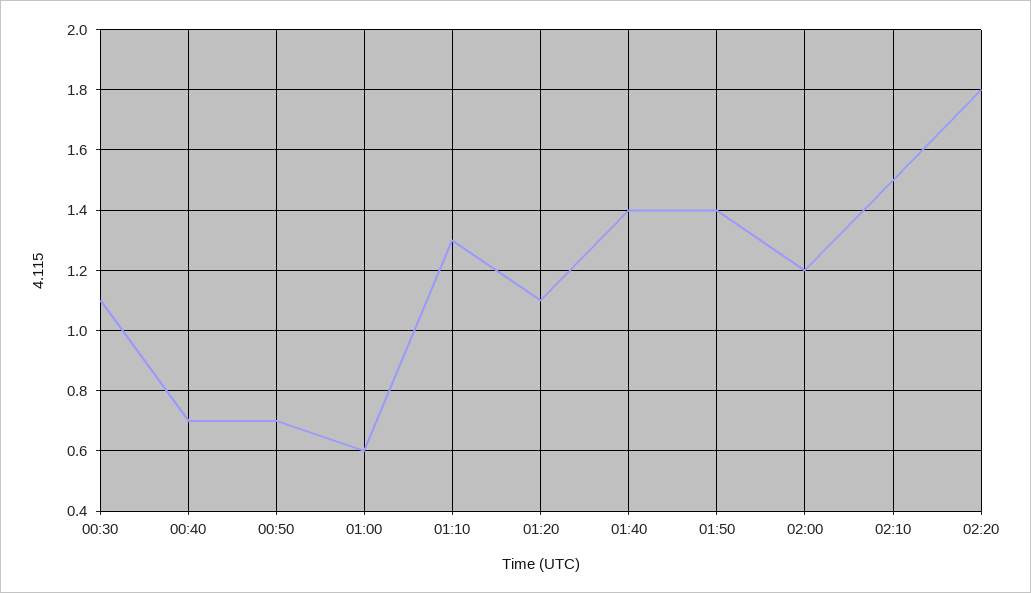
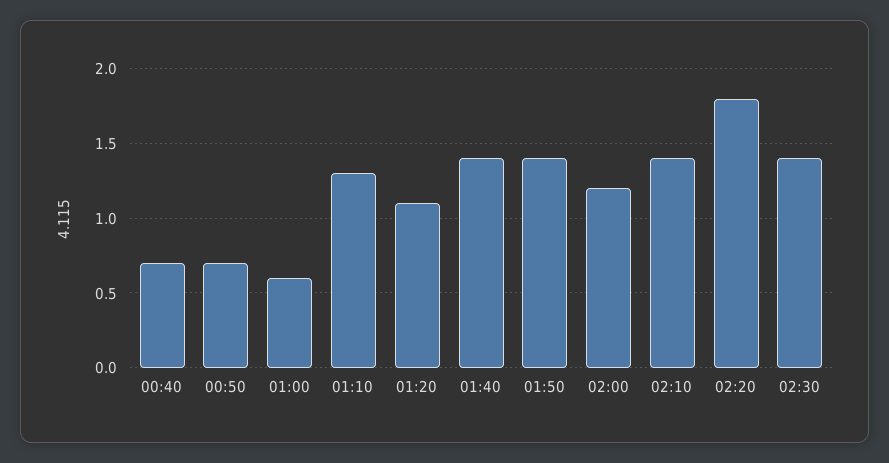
00:30: 1.1 -> none
02:10: 1.5 -> 1.4
02:30: none -> 1.4

